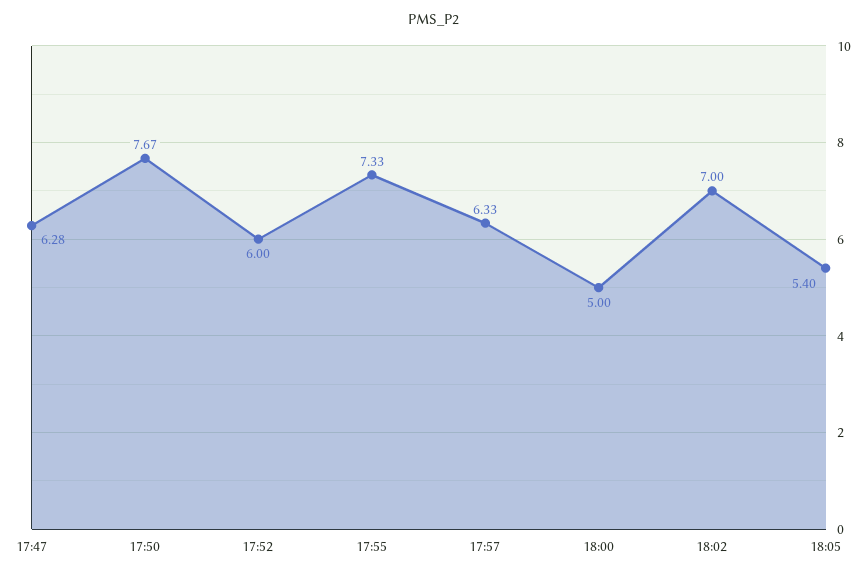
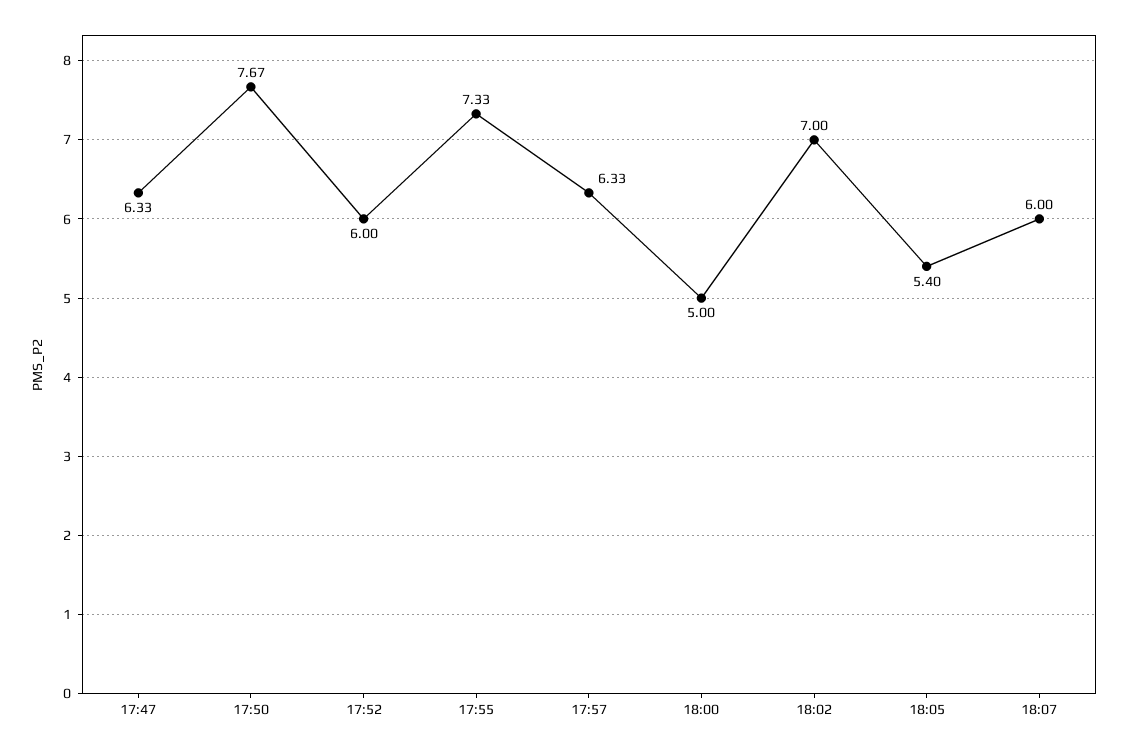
17:47: 6.28 -> 6.33
18:07: none -> 6

